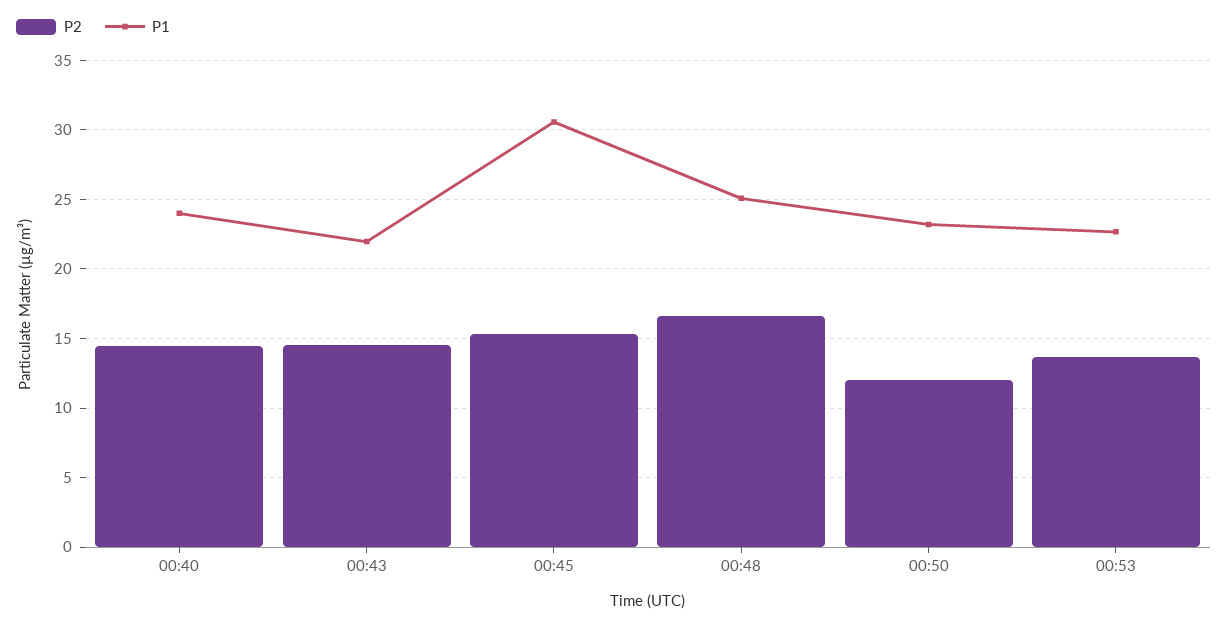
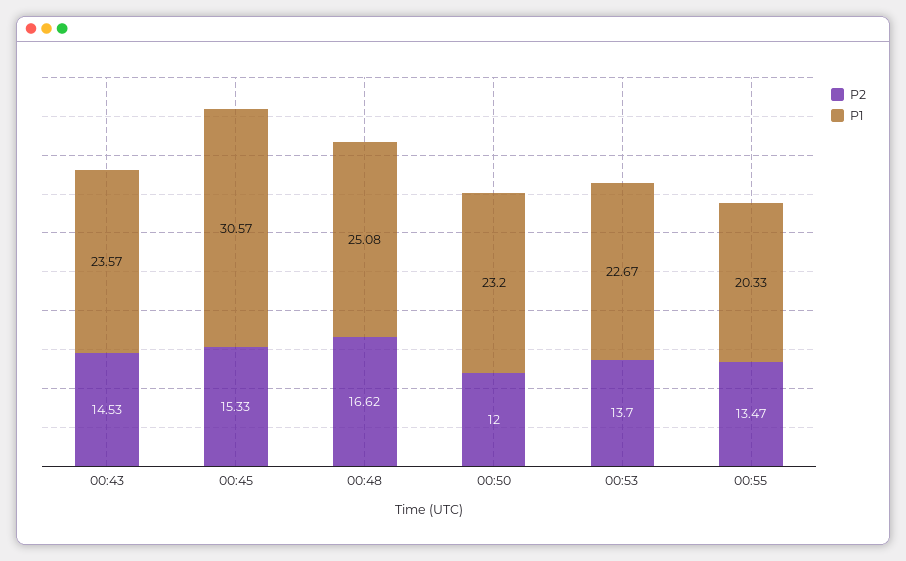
P2, 00:40: 14.5 -> none
P1, 00:40: 24 -> none
P1, 00:43: 22 -> 23.57
P2, 00:55: none -> 13.47
P1, 00:55: none -> 20.33

